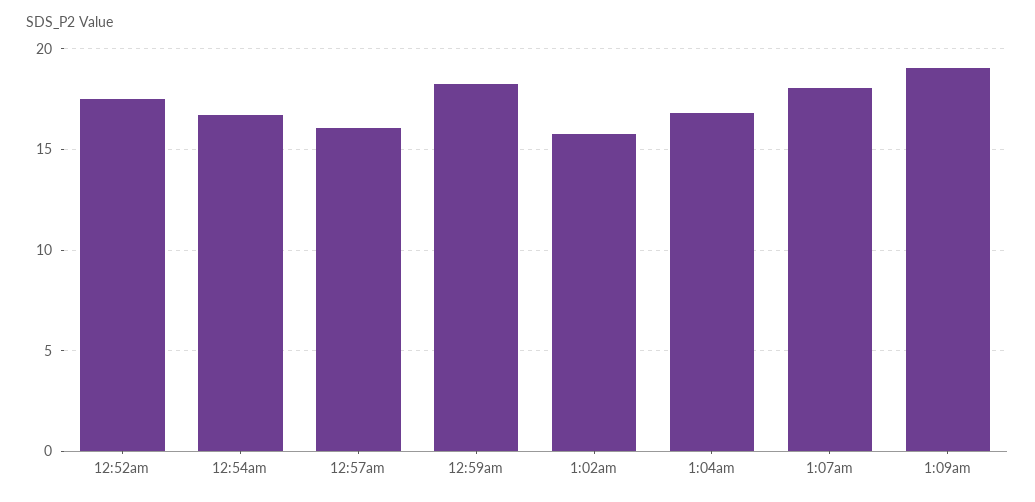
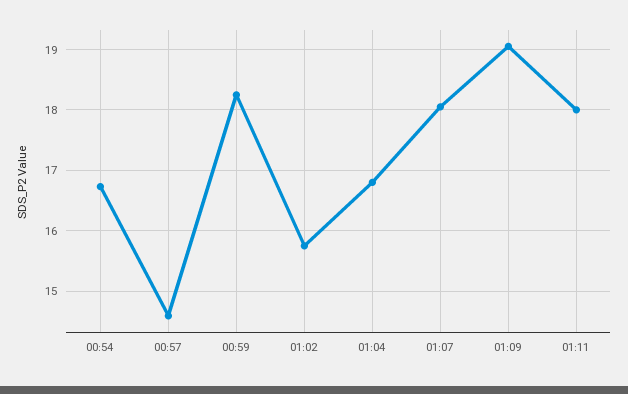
12:52am: 17.5 -> none
12:57am: 16 -> 14.6
01:11: none -> 18

